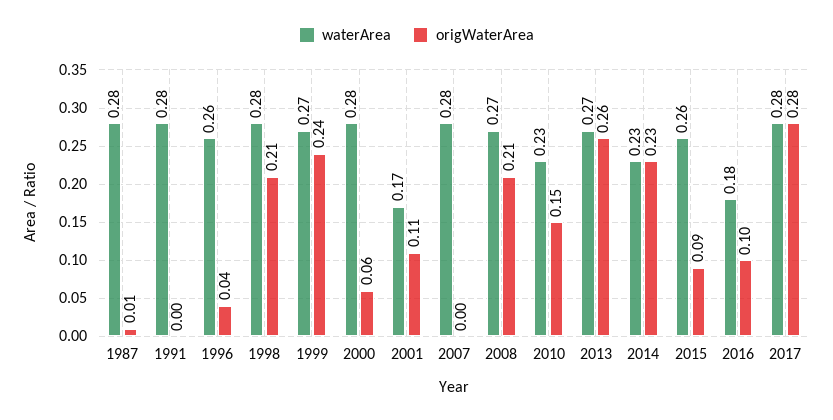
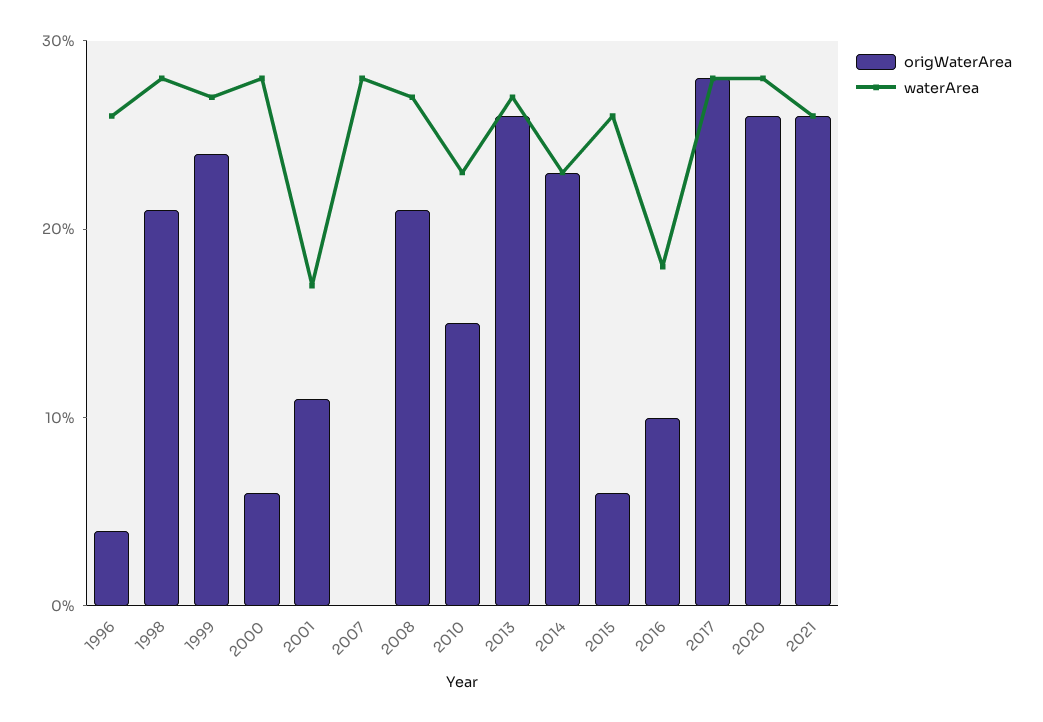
waterArea, 1987: 0.28 -> none
origWaterArea, 1987: 0.01 -> none
waterArea, 1991: 0.28 -> none
origWaterArea, 1991: 0 -> none
origWaterArea, 2015: 0.09 -> 0.06
origWaterArea, 2020: none -> 0.26
waterArea, 2020: none -> 0.28
origWaterArea, 2021: none -> 0.26
waterArea, 2021: none -> 0.26

